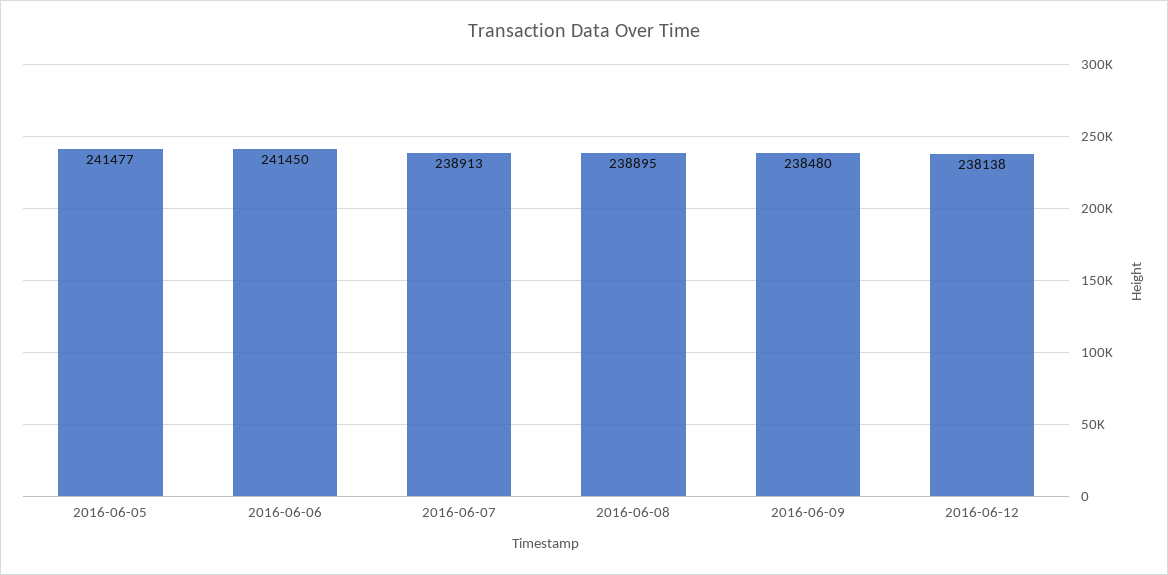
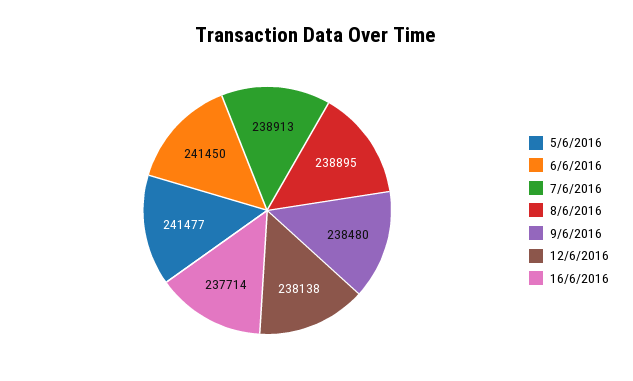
16/6/2016: none -> 237714

